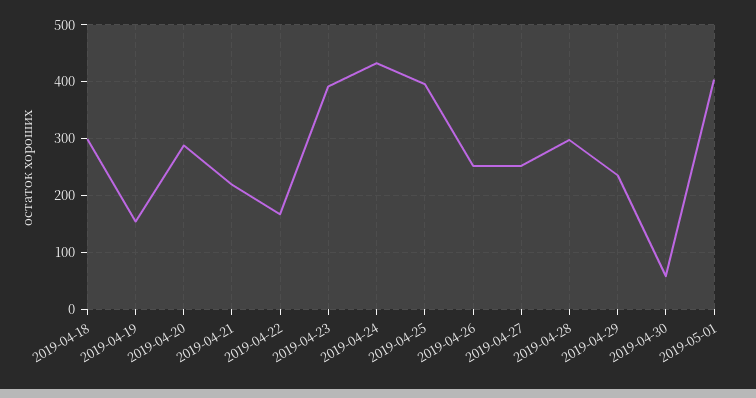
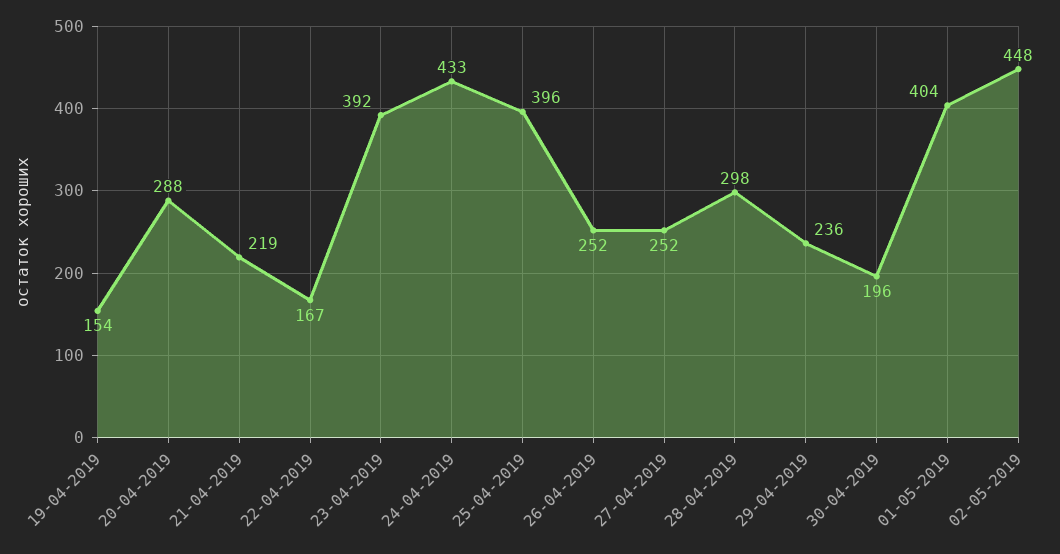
2019-04-18: 300 -> none
2019-04-30: 60 -> 196
02-05-2019: none -> 448

